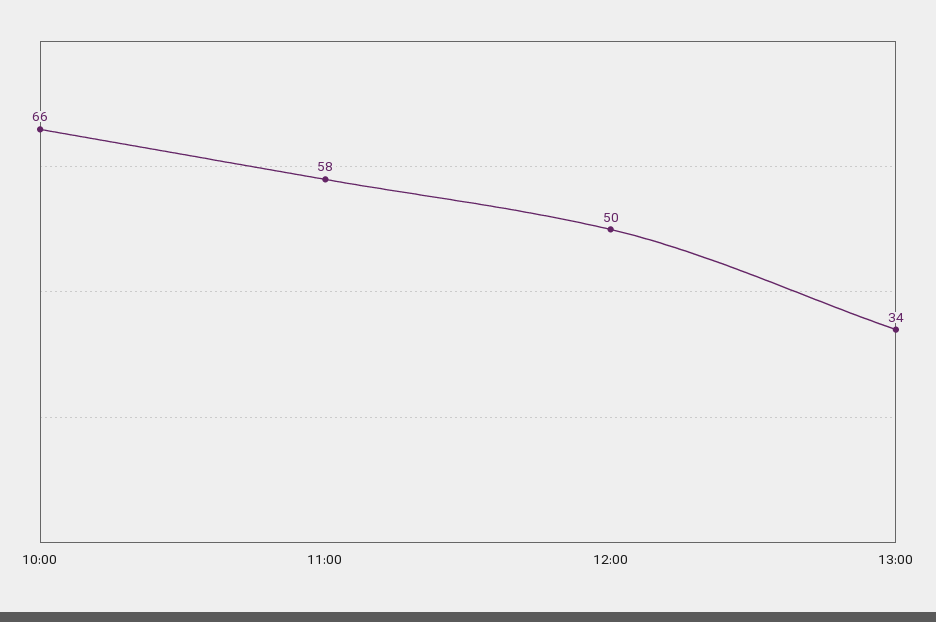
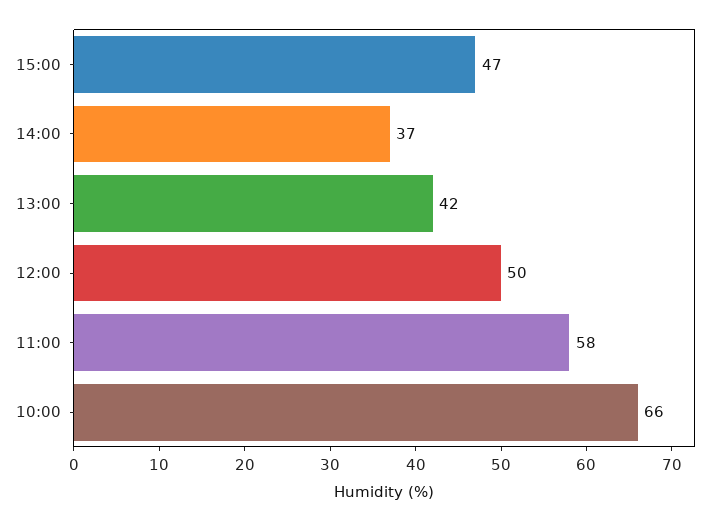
13:00: 34 -> 42
15:00: none -> 47
14:00: none -> 37

